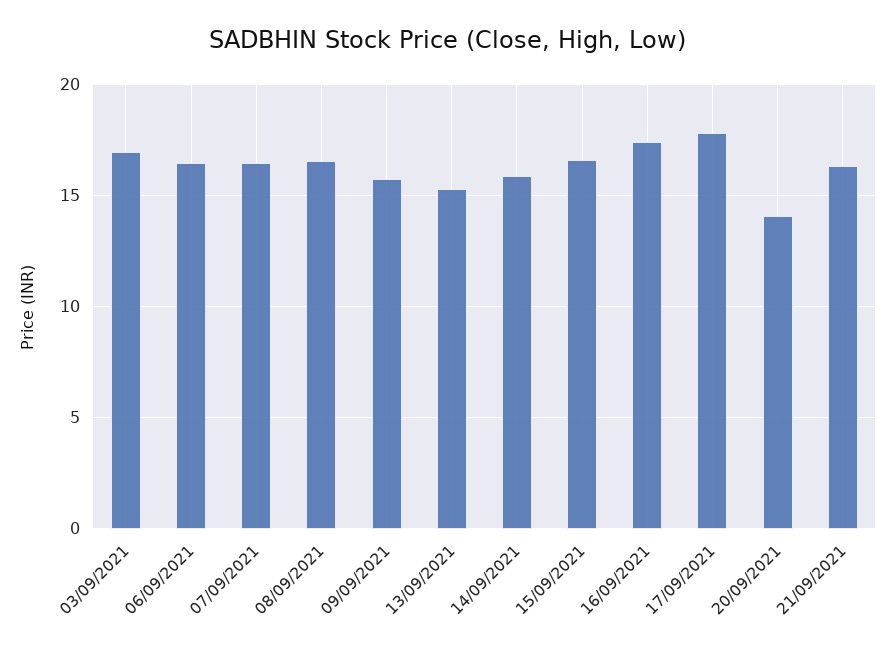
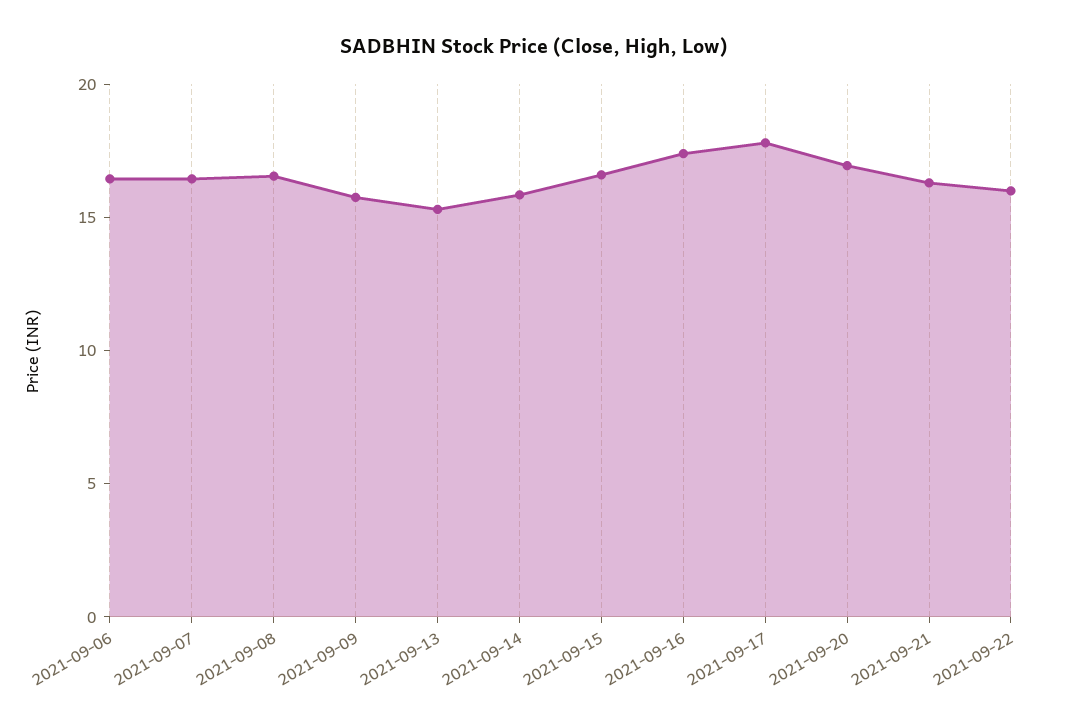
03/09/2021: 17 -> none
20/09/2021: 14 -> 17
2021-09-22: none -> 16

